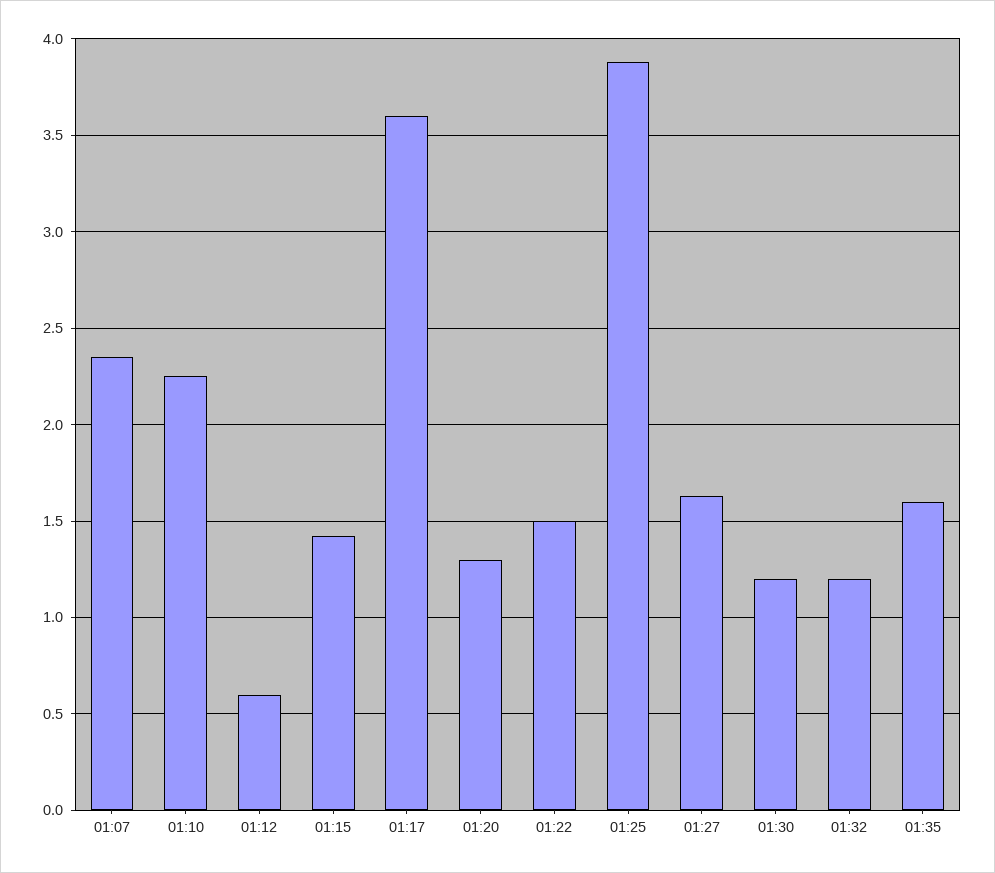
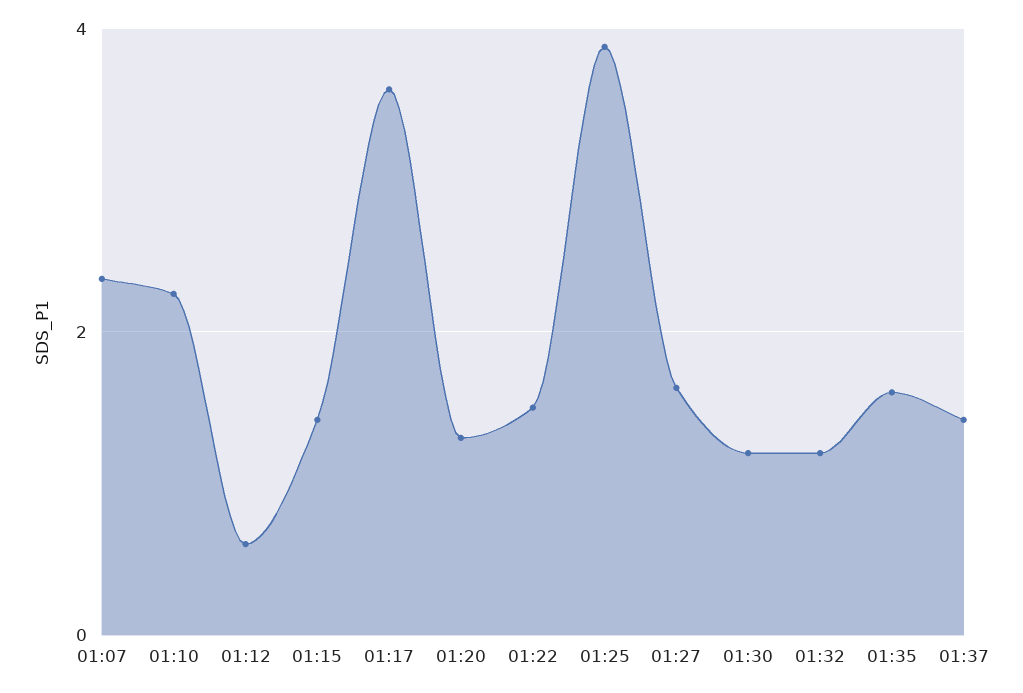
01:37: none -> 1.4

